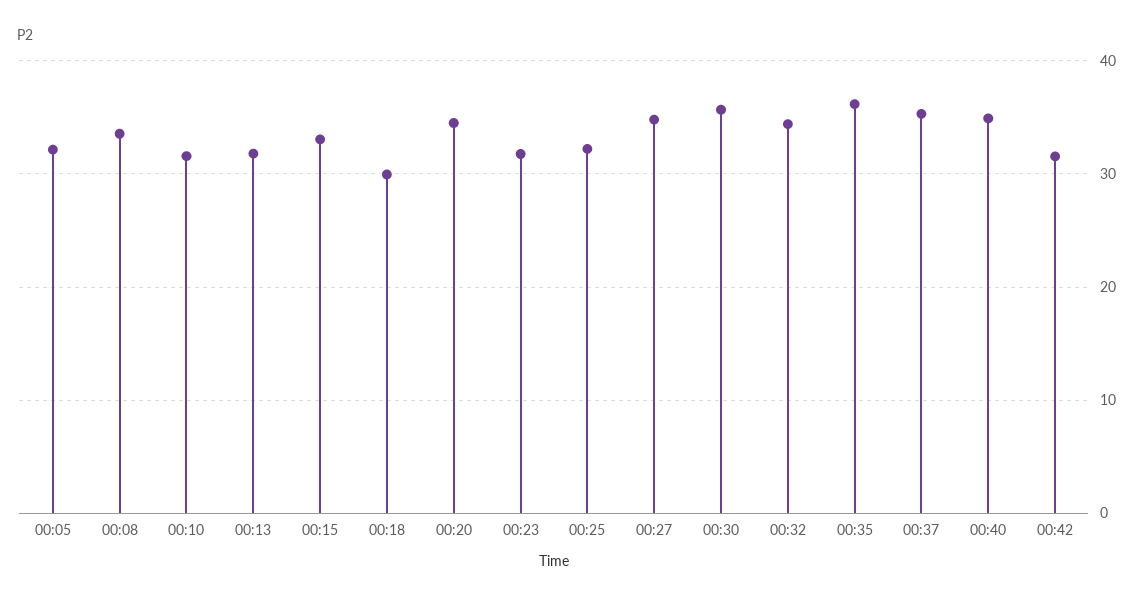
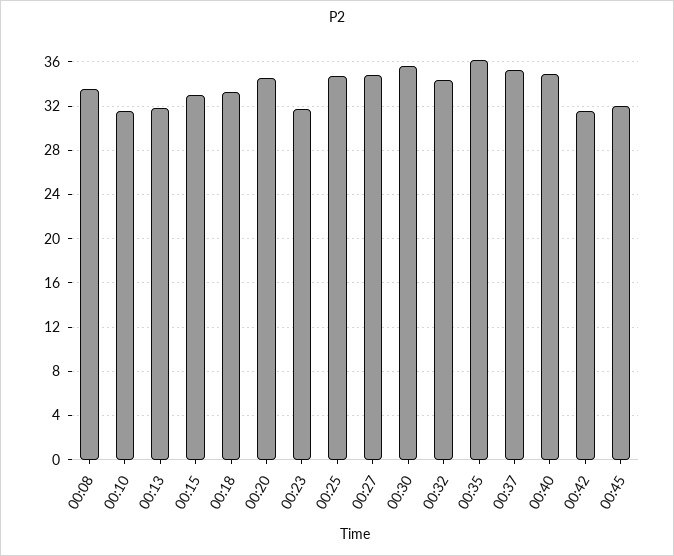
00:05: 32 -> none
00:18: 30 -> 33
00:25: 32 -> 35
00:45: none -> 32

